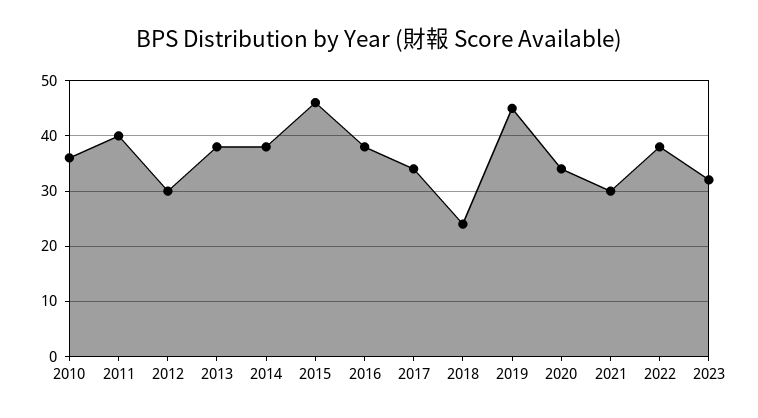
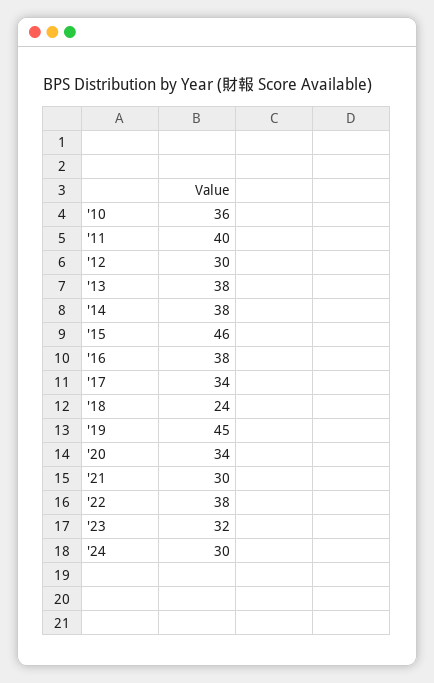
'24: none -> 30

